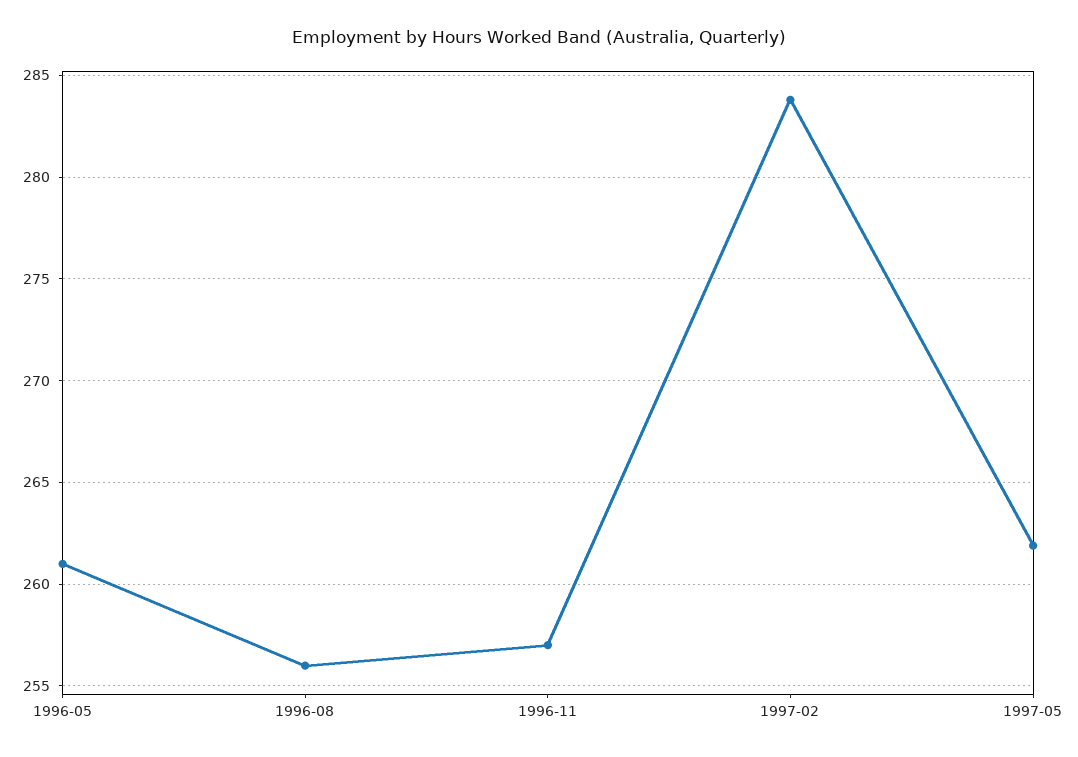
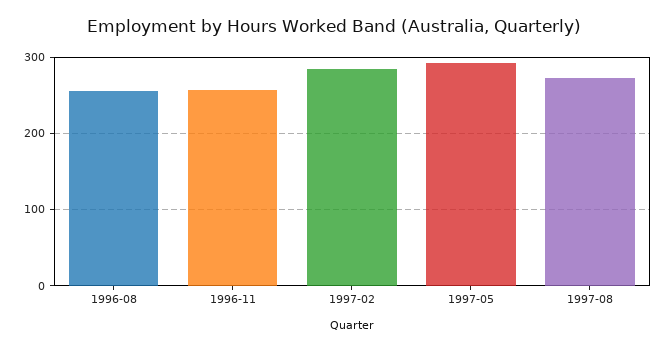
1996-05: 261 -> none
1997-05: 262 -> 290
1997-08: none -> 270

